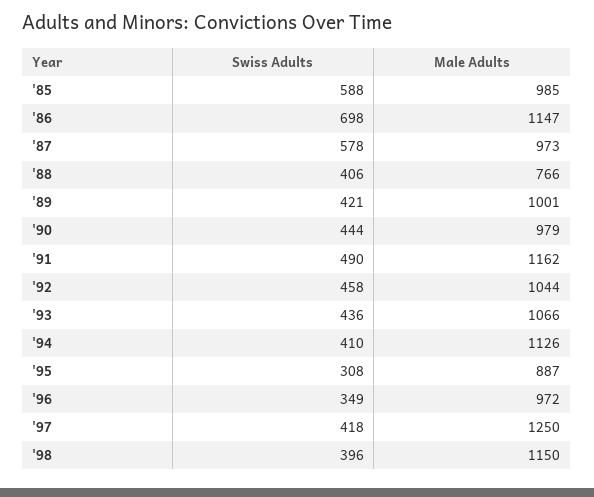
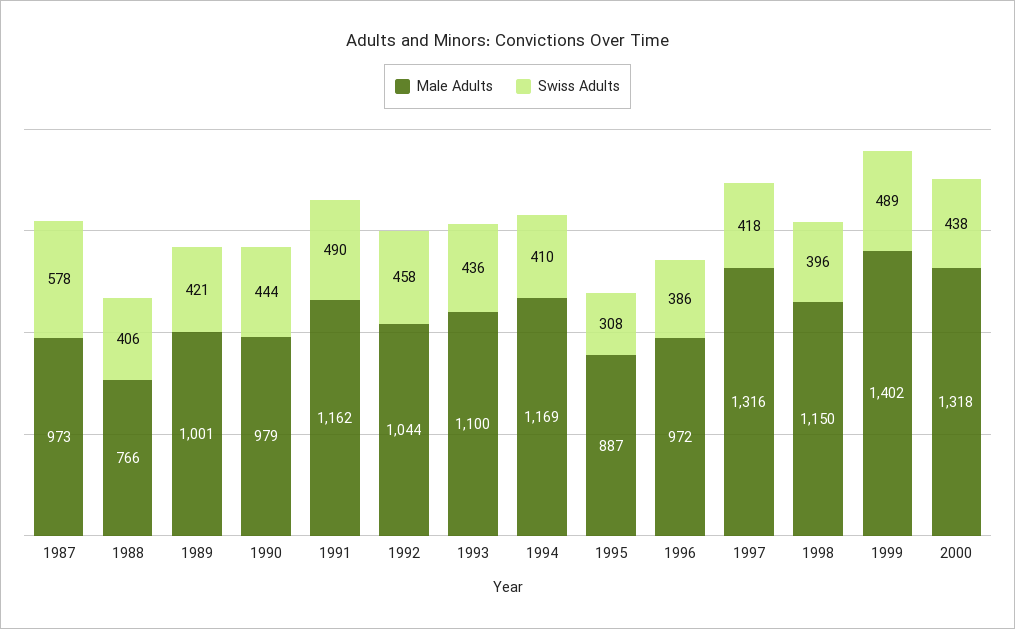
Swiss Adults, '85: 588 -> none
Male Adults, '85: 985 -> none
Swiss Adults, '86: 698 -> none
Male Adults, '86: 1147 -> none
Male Adults, '93: 1066 -> 1100
Male Adults, '94: 1126 -> 1169
Swiss Adults, '96: 349 -> 386
Male Adults, '97: 1250 -> 1316
Male Adults, 1999: none -> 1402
Swiss Adults, 1999: none -> 489
Male Adults, 2000: none -> 1318
Swiss Adults, 2000: none -> 438

